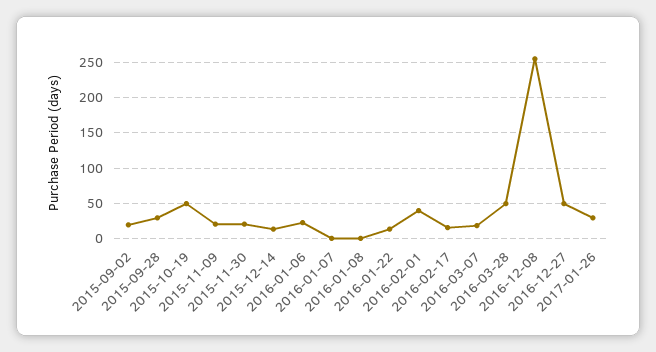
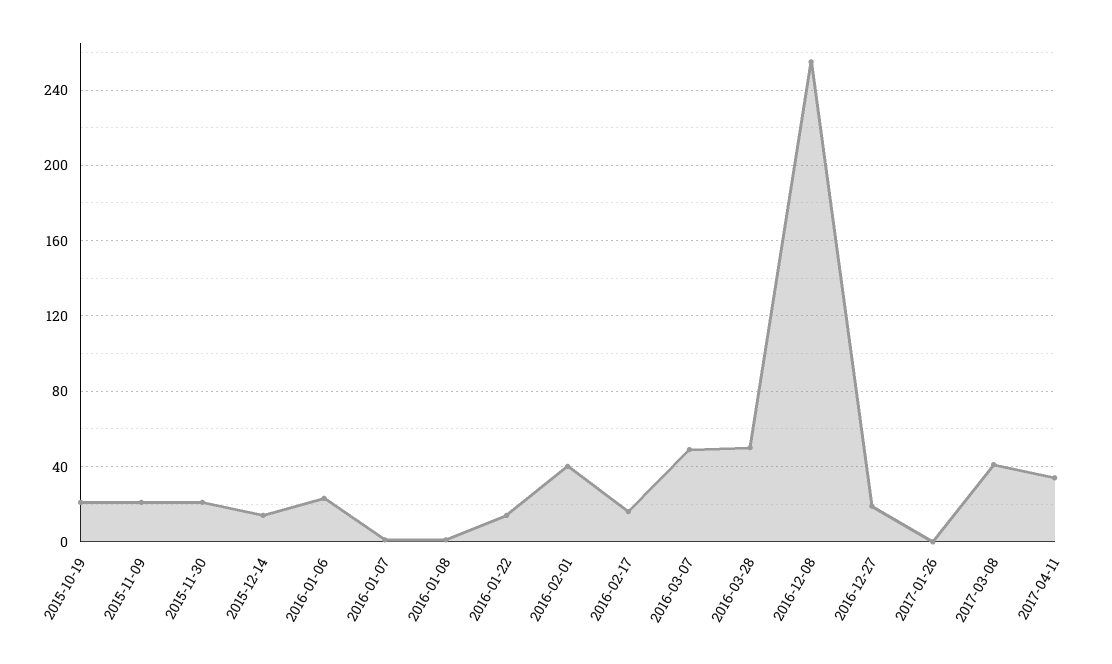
2015-09-02: 20 -> none
2015-09-28: 30 -> none
2015-10-19: 50 -> 20
2016-03-07: 20 -> 50
2016-12-27: 50 -> 20
2017-01-26: 30 -> 0
2017-03-08: none -> 40
2017-04-11: none -> 35

